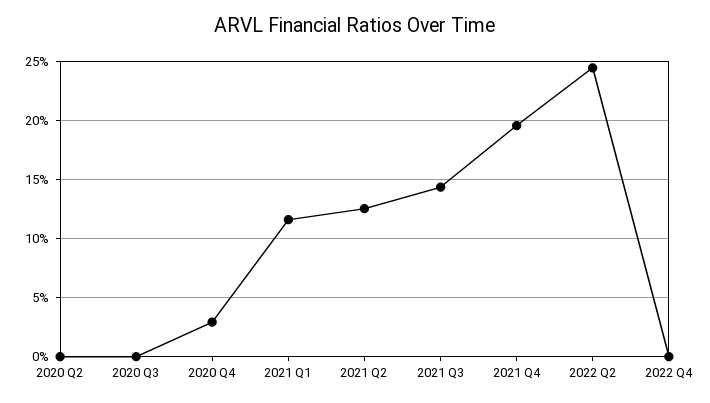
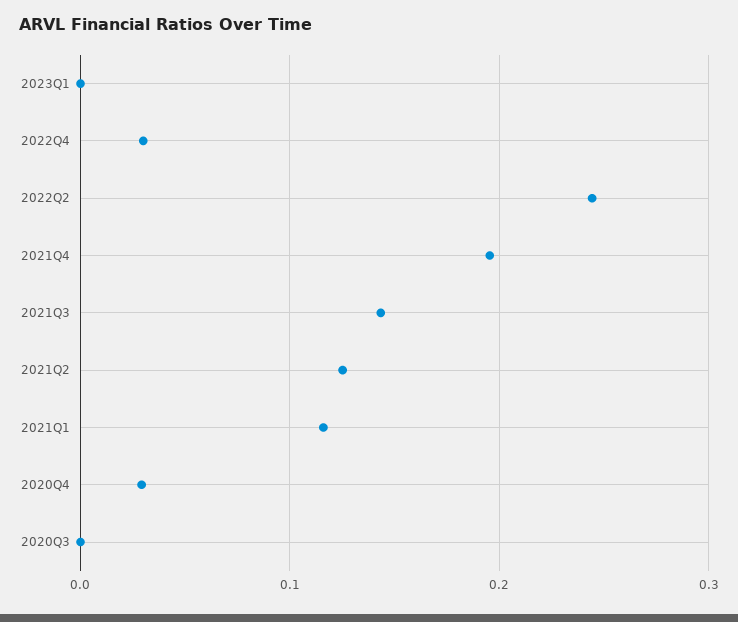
2020 Q2: 0 -> none
2022 Q4: 0 -> 0.03
2023Q1: none -> 0

